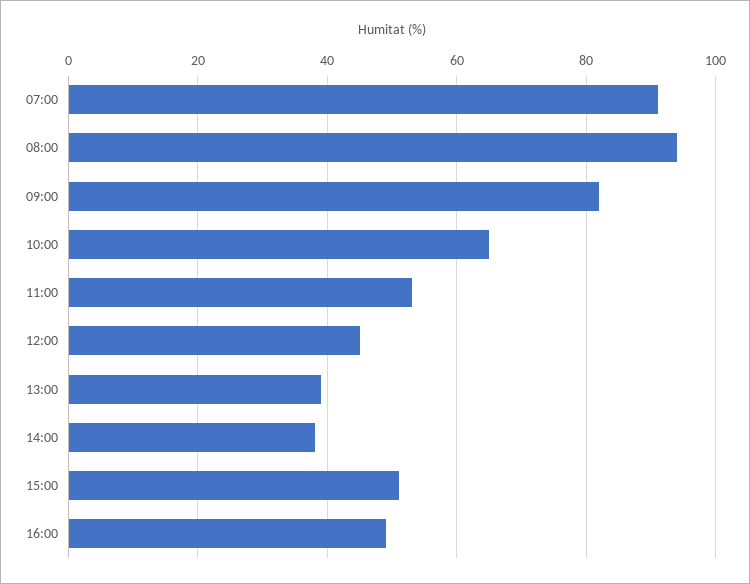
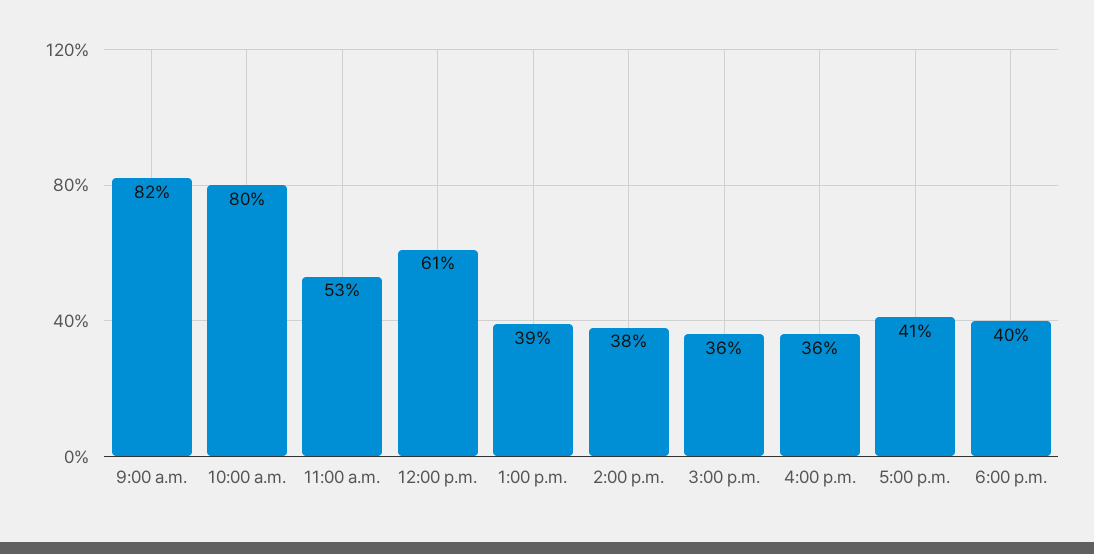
07:00: 90 -> none
08:00: 95 -> none
10:00: 65 -> 80
12:00: 45 -> 61
15:00: 50 -> 36
16:00: 50 -> 36
5:00 p.m.: none -> 41
6:00 p.m.: none -> 40

